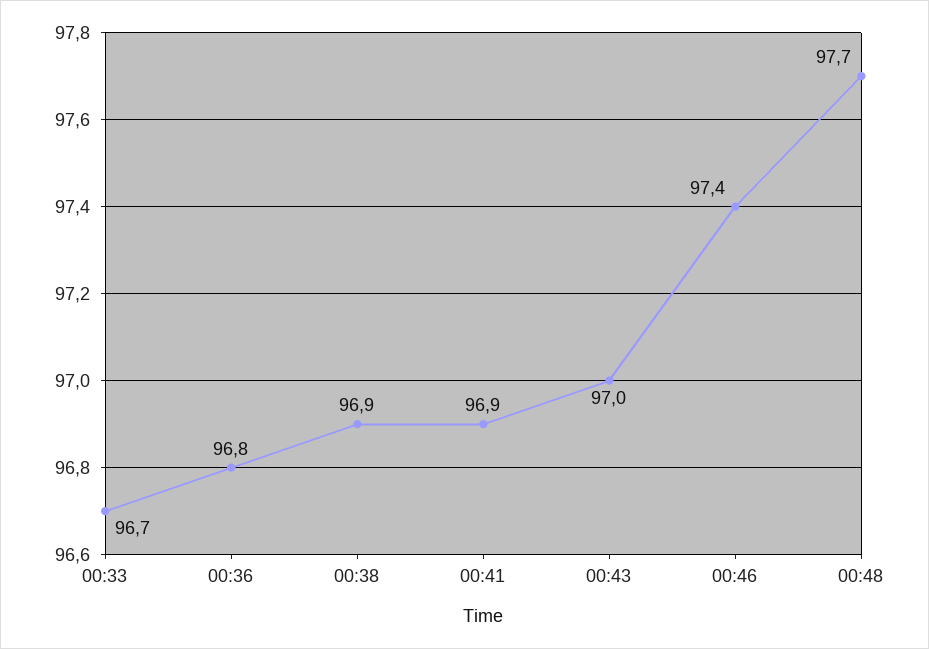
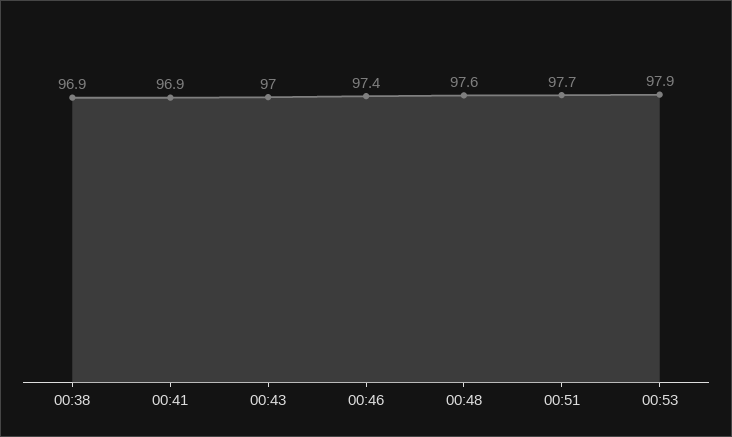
00:33: 96.7 -> none
00:36: 96.8 -> none
00:48: 97.7 -> 97.6
00:51: none -> 97.7
00:53: none -> 97.9

